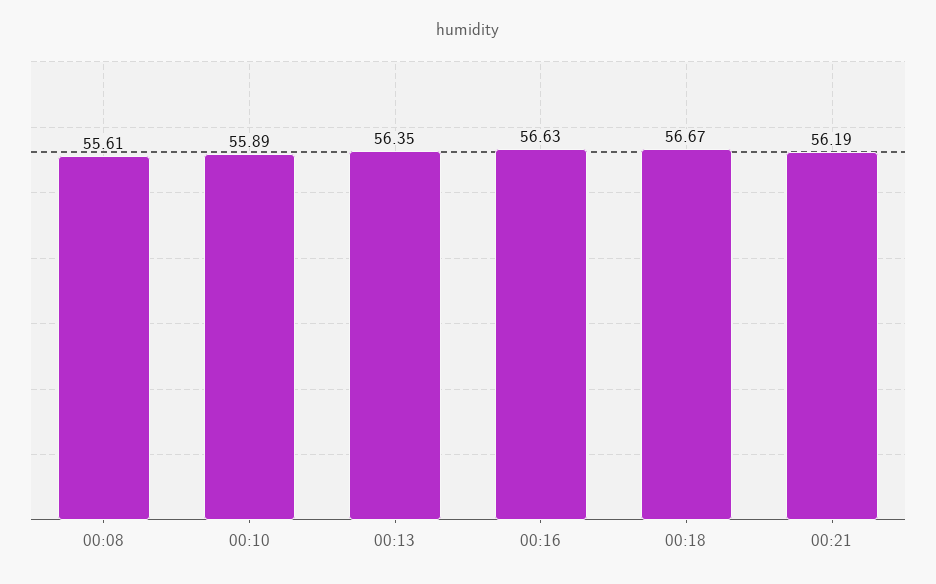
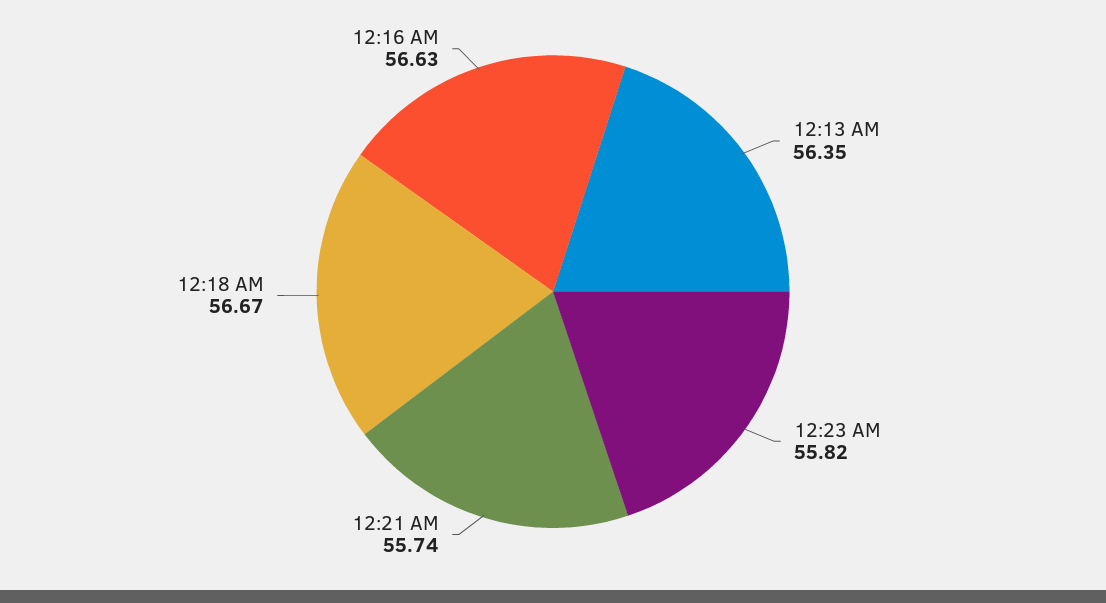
00:08: 55.61 -> none
00:10: 55.89 -> none
00:21: 56.19 -> 55.74
12:23 AM: none -> 55.82

